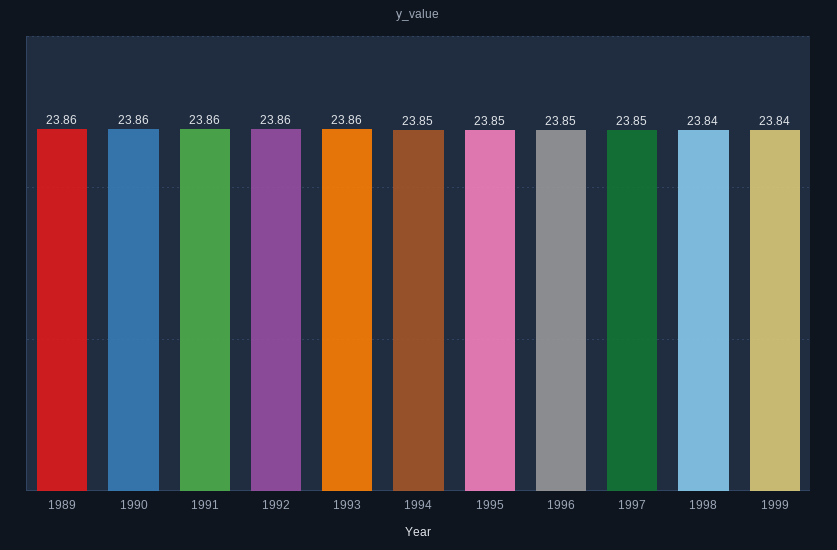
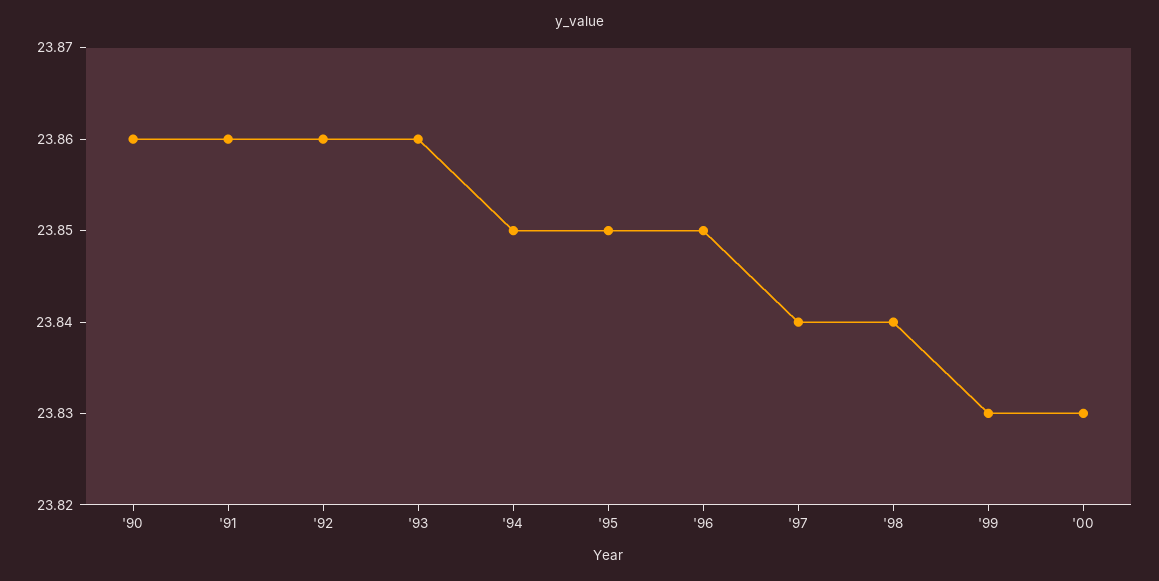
1989: 23.86 -> none
1997: 23.85 -> 23.84
1999: 23.84 -> 23.83
'00: none -> 23.83

